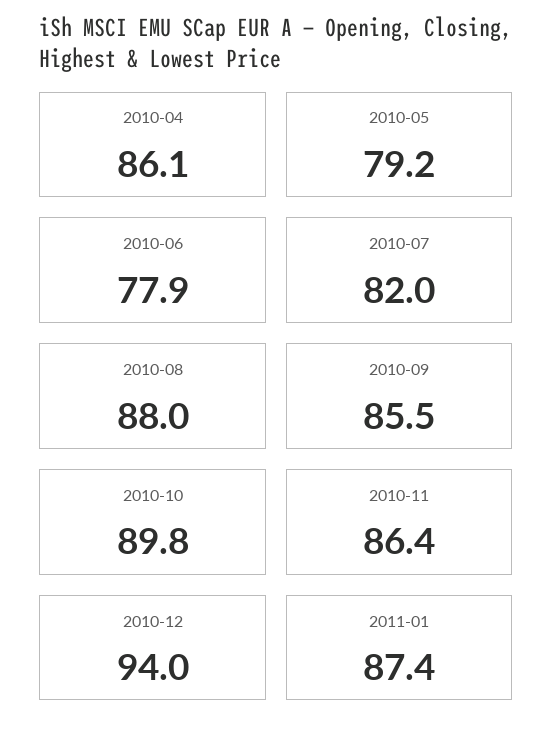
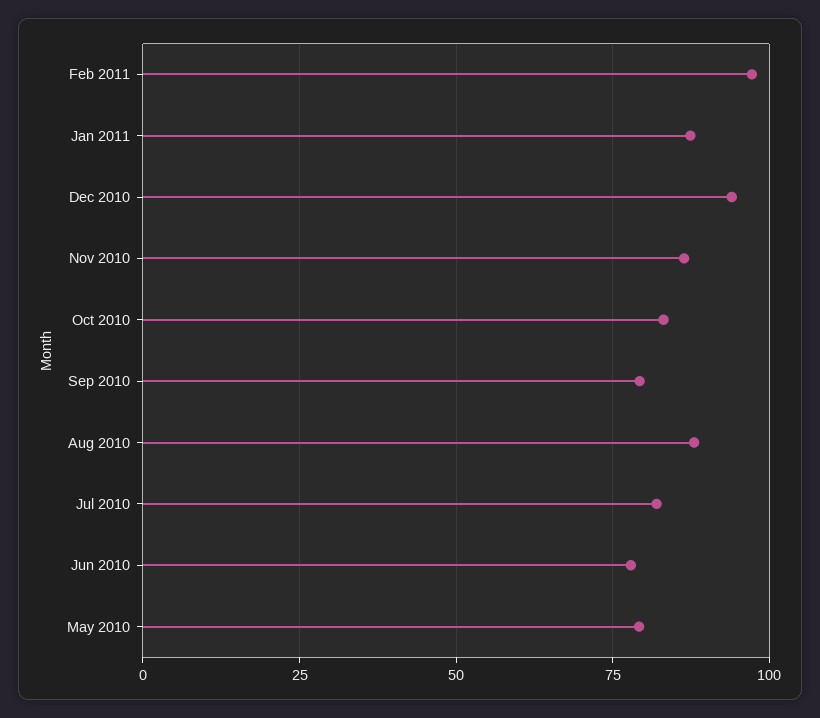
2010-04: 86.1 -> none
2010-09: 85.5 -> 80
2010-10: 89.8 -> 82.5
Feb 2011: none -> 97.5

